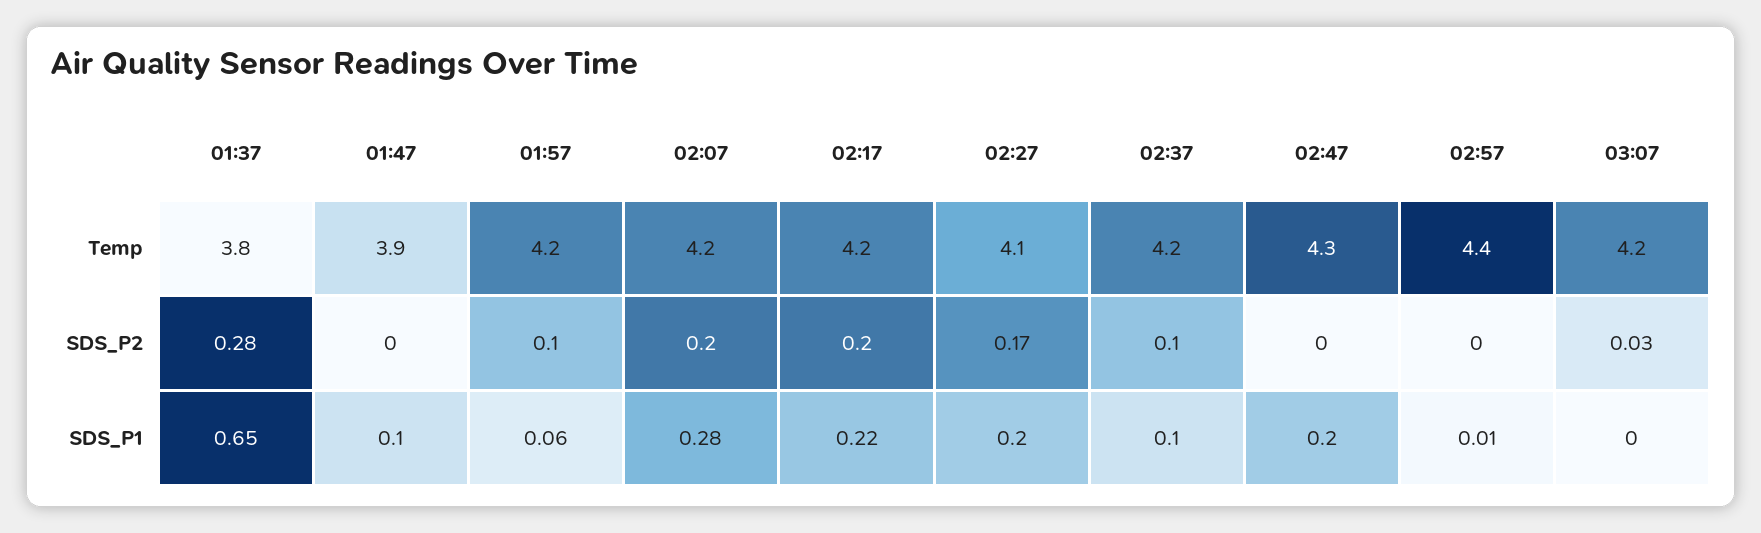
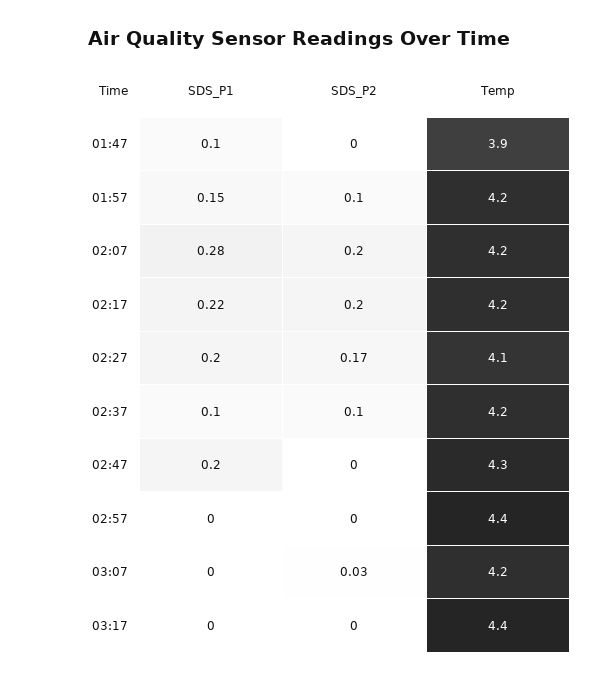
01:37, Temp: 3.8 -> none
01:37, SDS_P2: 0.28 -> none
01:37, SDS_P1: 0.65 -> none
01:57, SDS_P1: 0.06 -> 0.15
02:57, SDS_P1: 0.01 -> 0
03:17, SDS_P1: none -> 0
03:17, SDS_P2: none -> 0
03:17, Temp: none -> 4.4

